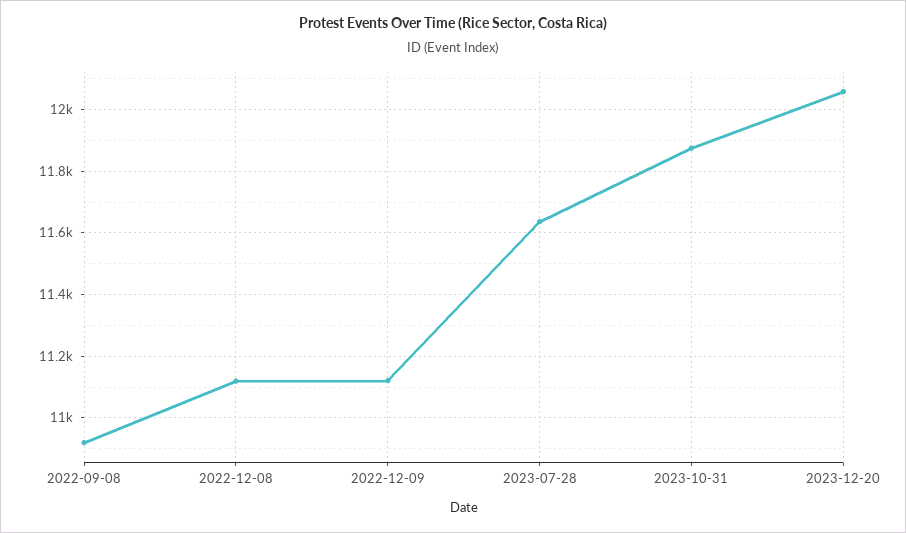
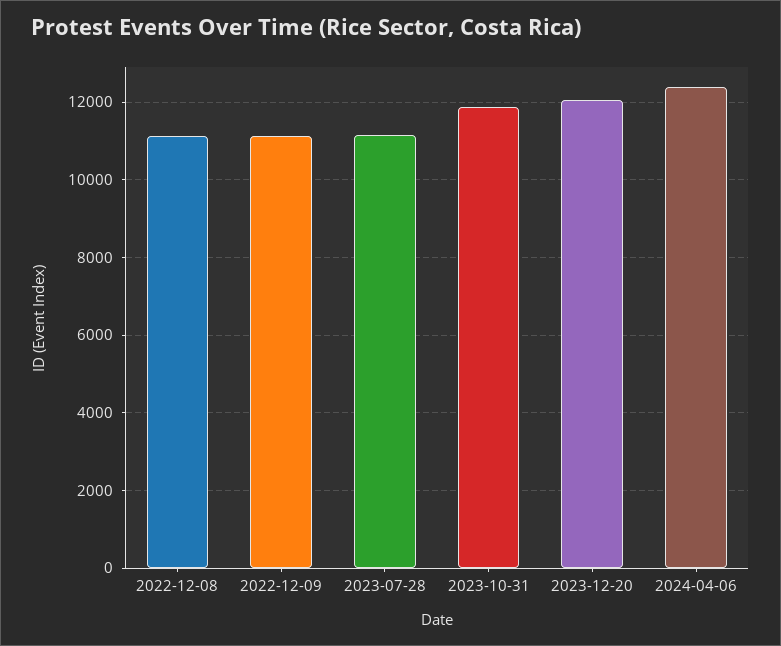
2022-09-08: 10920 -> none
2023-07-28: 11640 -> 11200
2024-04-06: none -> 12400

